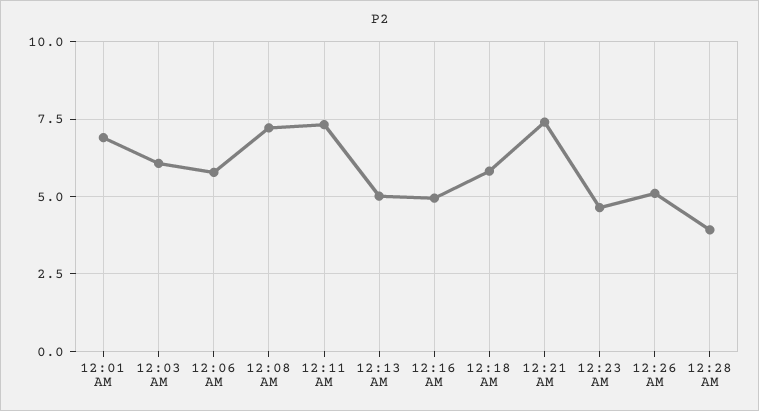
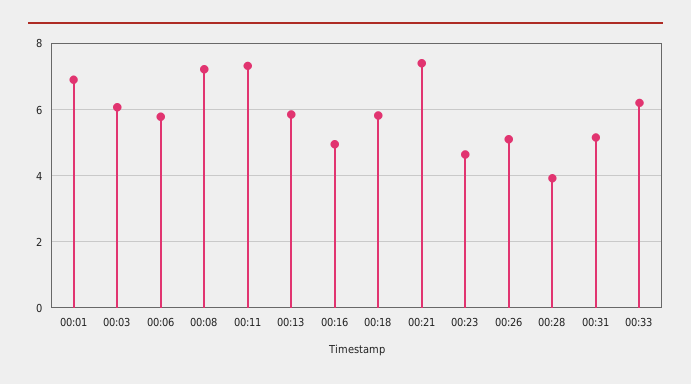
12:13 AM: 5 -> 5.8
00:31: none -> 5.2
00:33: none -> 6.2

